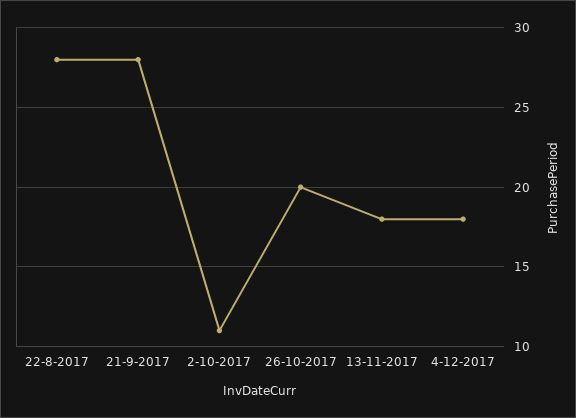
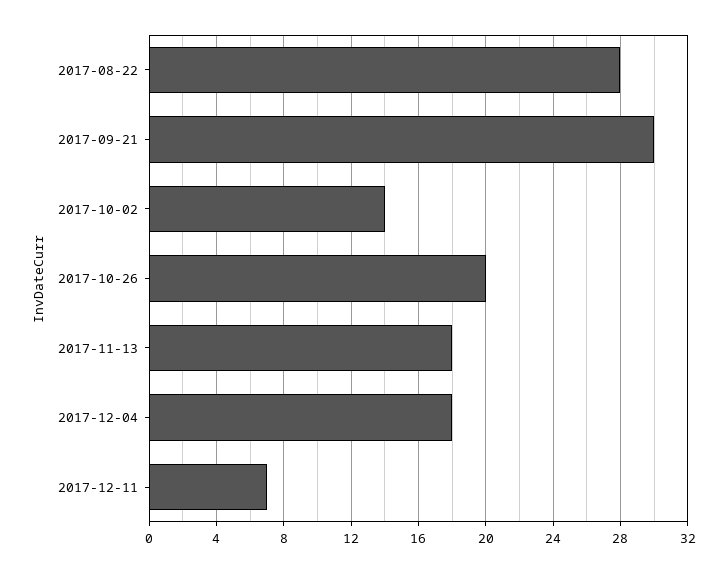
21-9-2017: 28 -> 30
2-10-2017: 11 -> 14
2017-12-11: none -> 7

